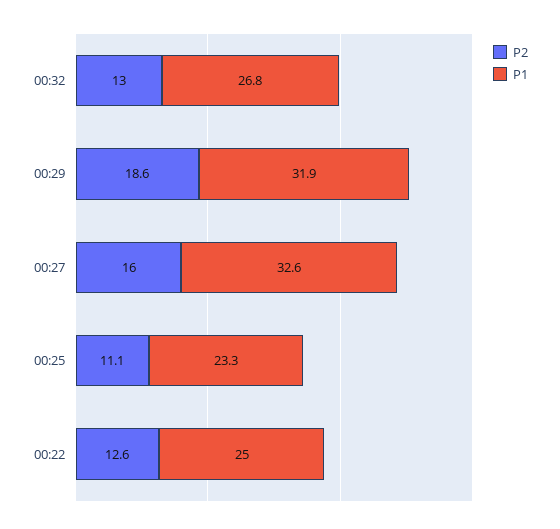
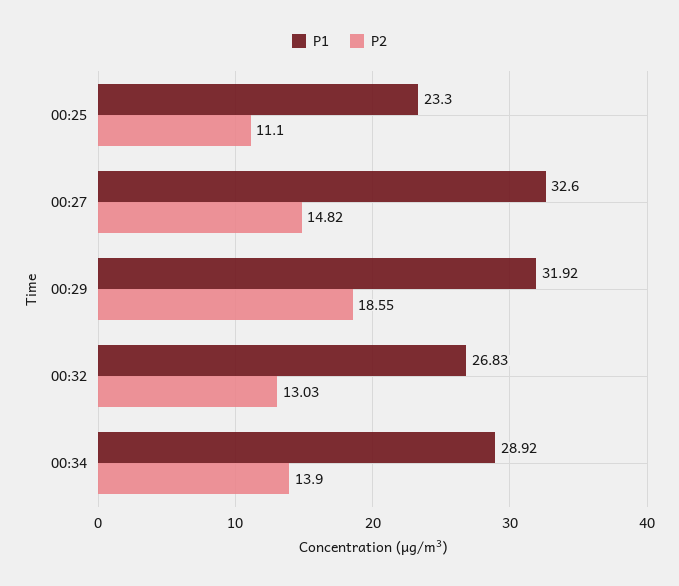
P2, 00:27: 16 -> 14.82
P2, 00:22: 12.6 -> none
P1, 00:22: 25 -> none
P1, 00:34: none -> 28.92
P2, 00:34: none -> 13.9

